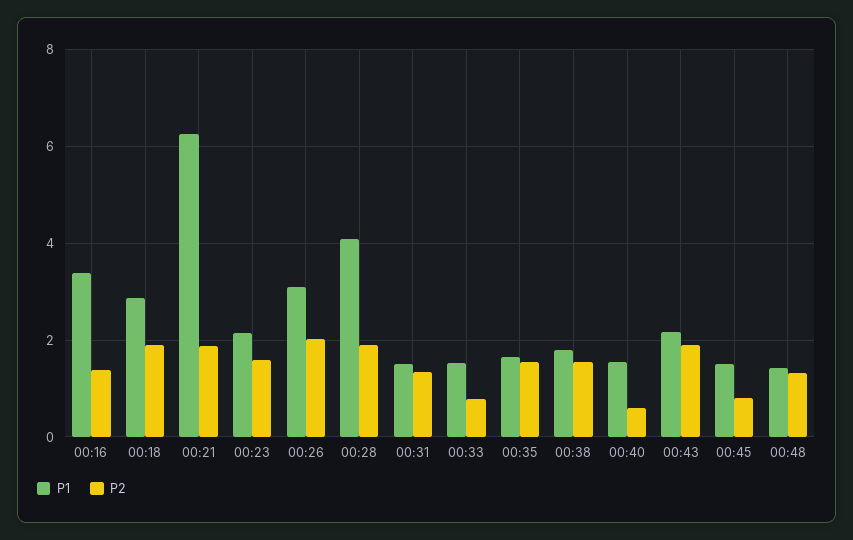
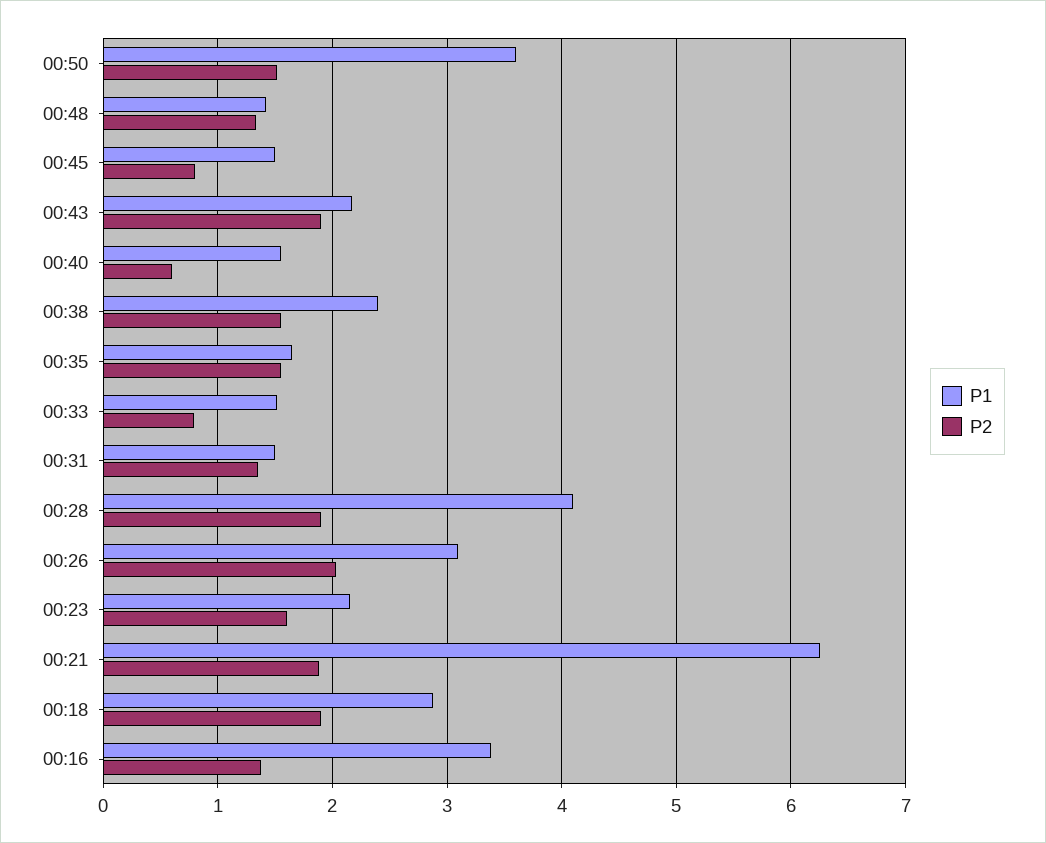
P1, 00:38: 1.8 -> 2.4
P1, 00:50: none -> 3.6
P2, 00:50: none -> 1.5

